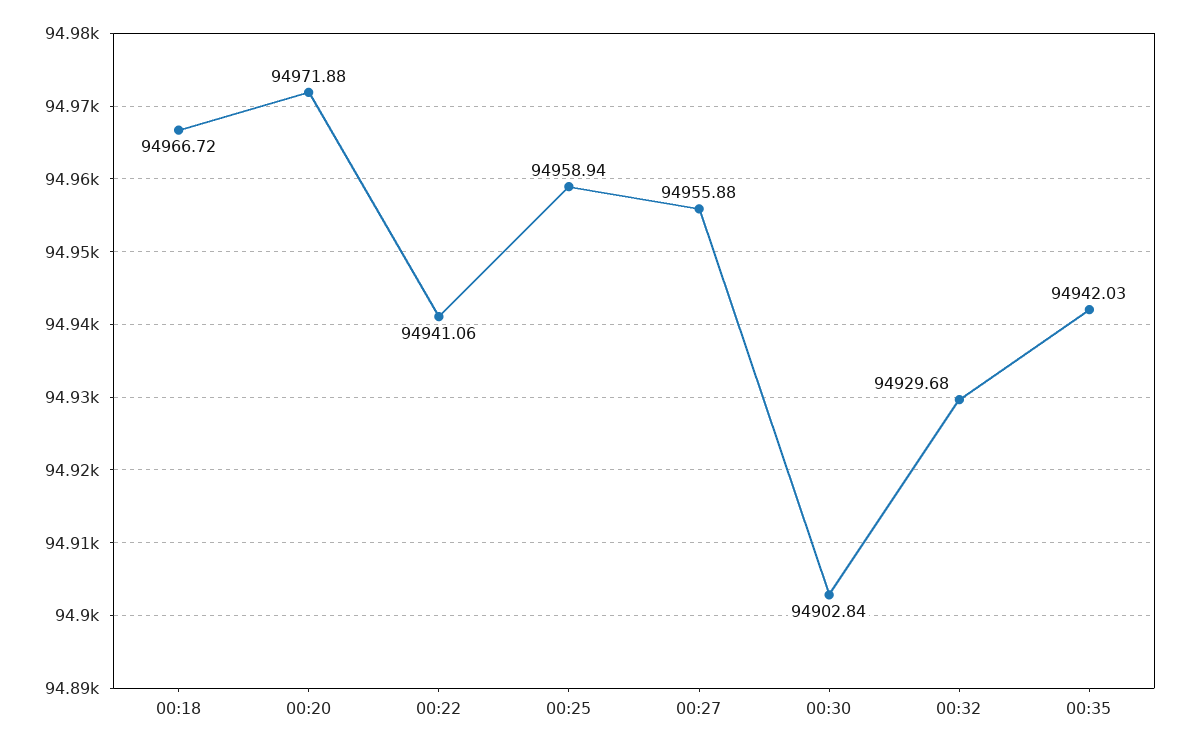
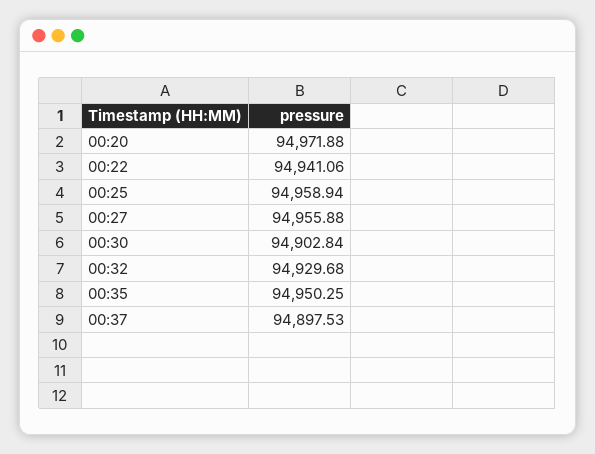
00:18: 94966.72 -> none
00:35: 94942.03 -> 94950.25
00:37: none -> 94897.53

